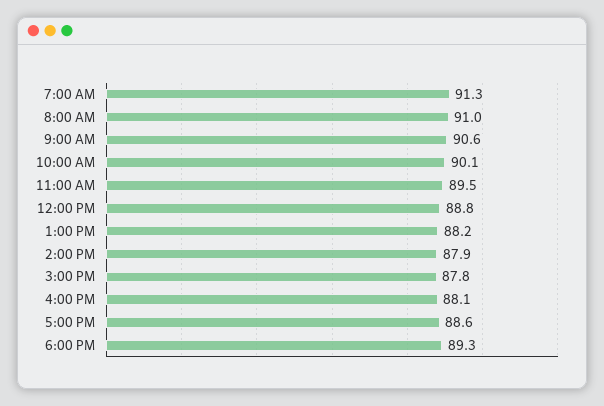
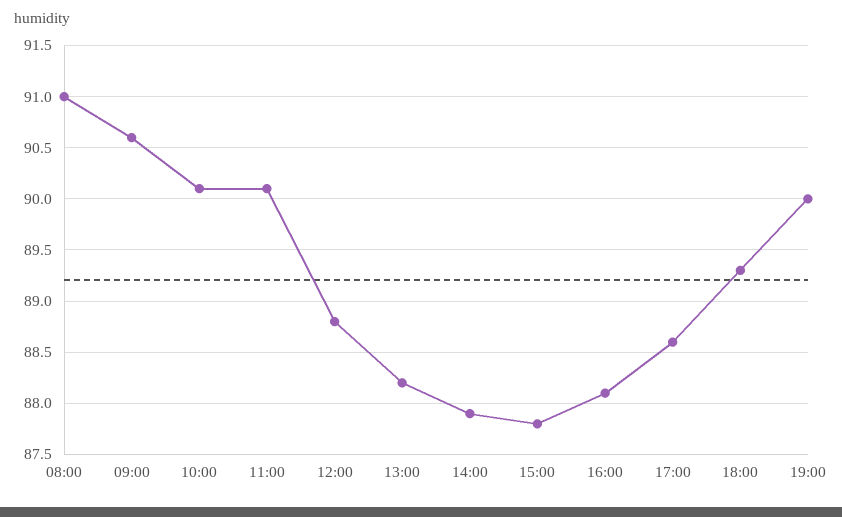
7:00 AM: 91.3 -> none
11:00 AM: 89.5 -> 90.1
19:00: none -> 90

